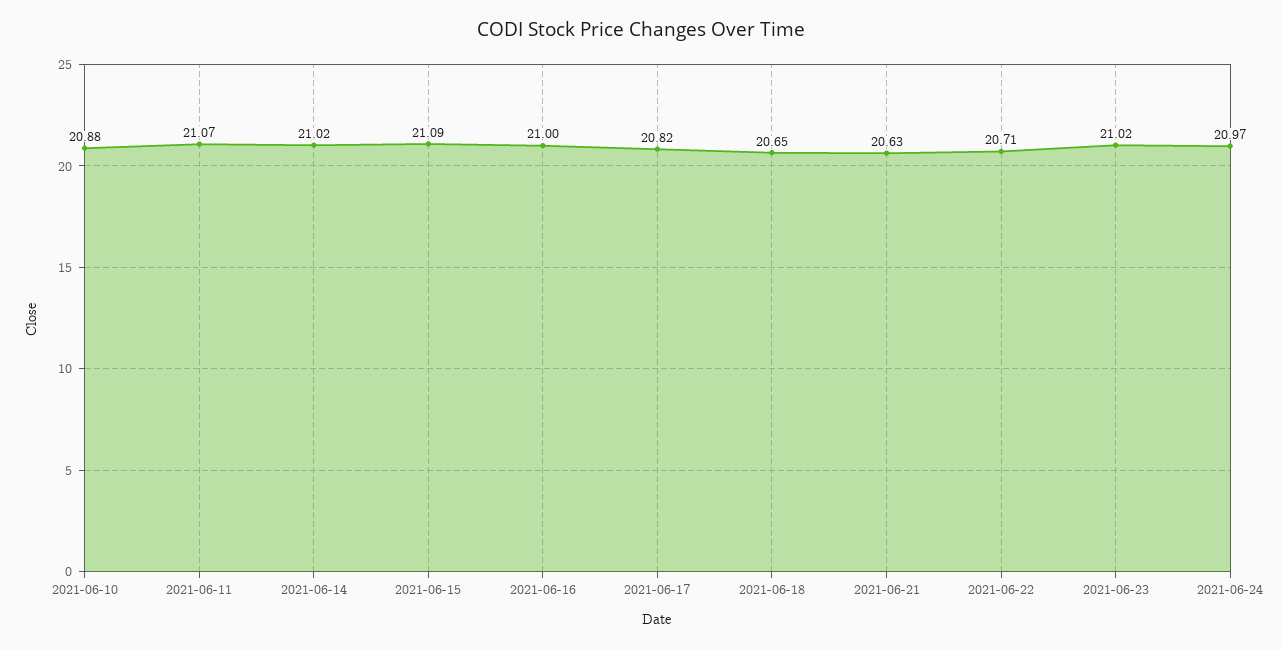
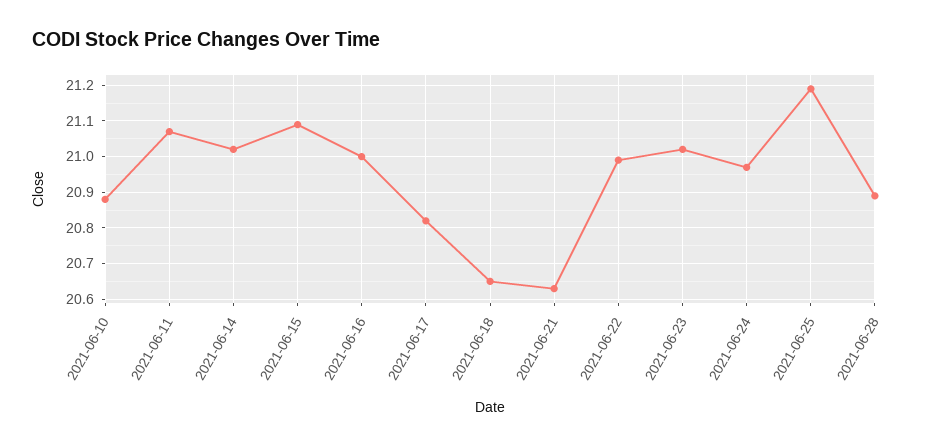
2021-06-22: 20.71 -> 21
2021-06-25: none -> 21.2
2021-06-28: none -> 20.9

